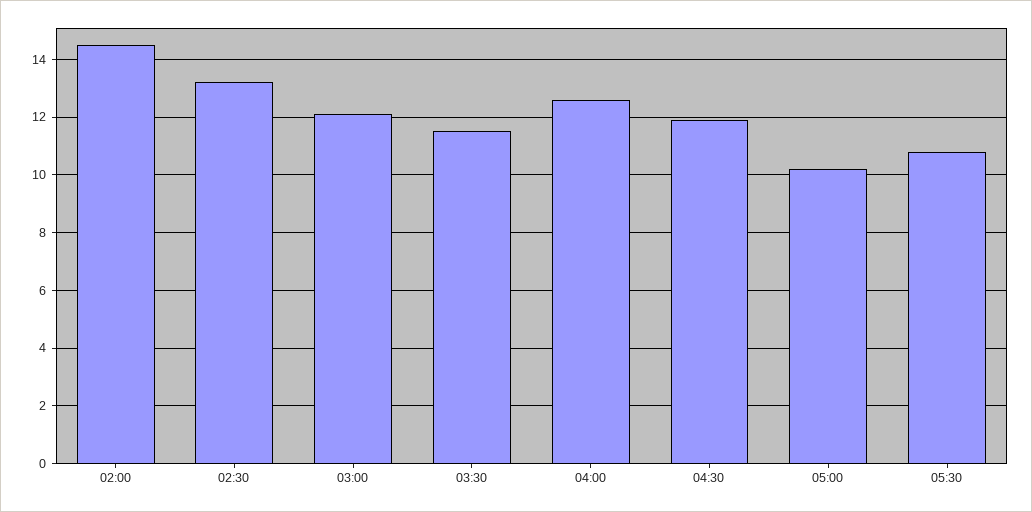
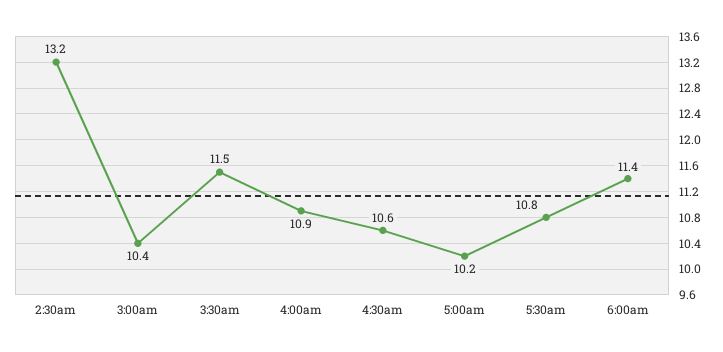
02:00: 14.5 -> none
03:00: 12 -> 10.4
04:00: 12.5 -> 10.9
04:30: 12 -> 10.6
6:00am: none -> 11.4

